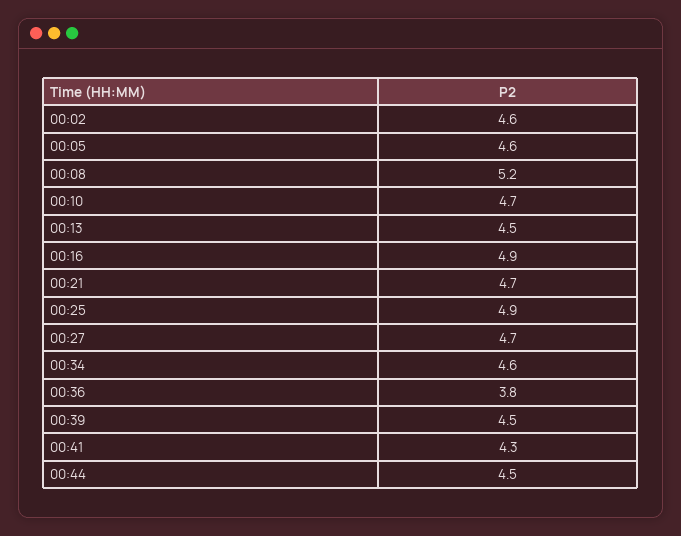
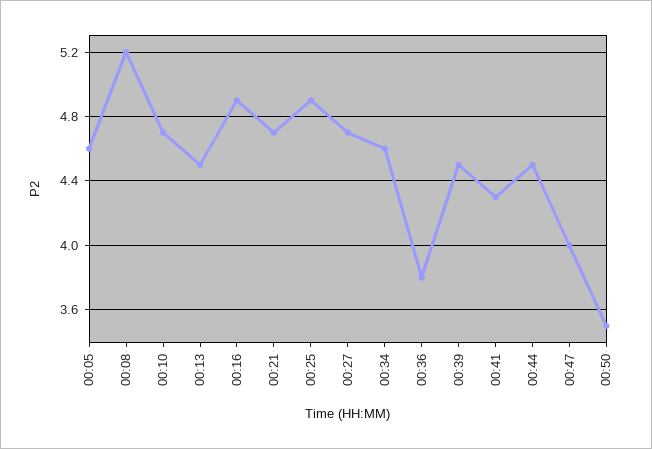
00:02: 4.6 -> none
00:47: none -> 4
00:50: none -> 3.5

